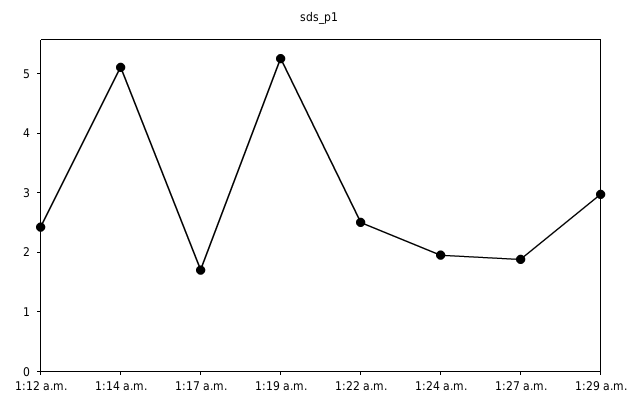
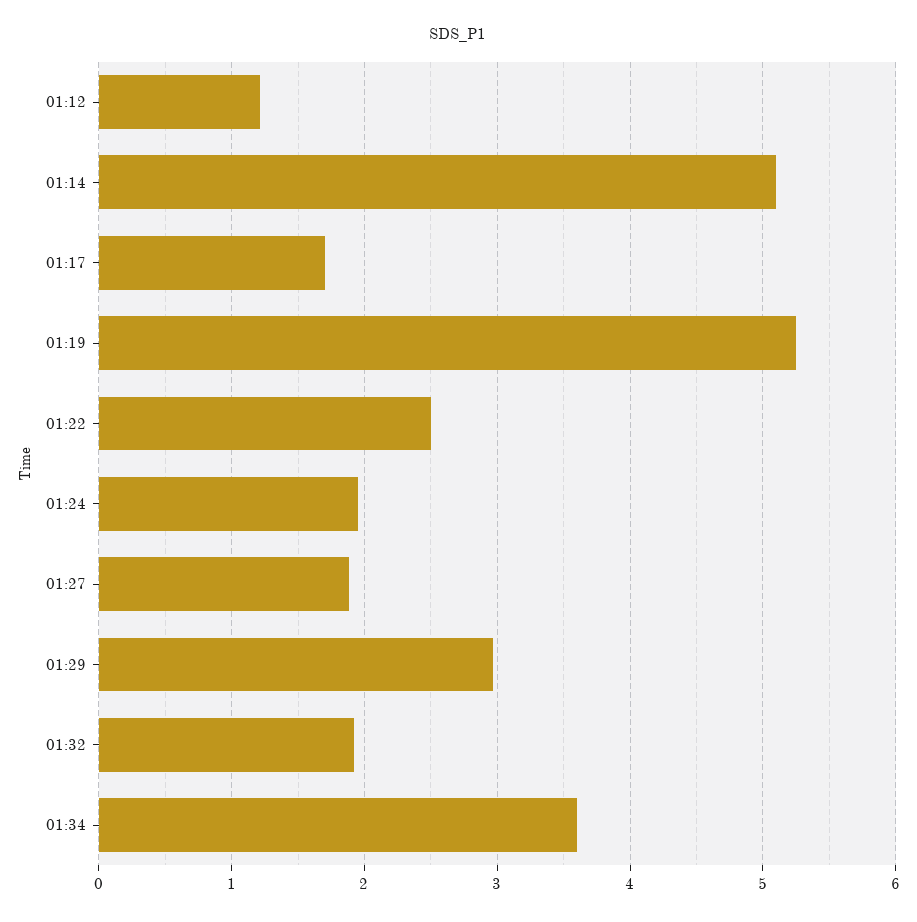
1:12 a.m.: 2.4 -> 1.2
01:32: none -> 1.9
01:34: none -> 3.6

